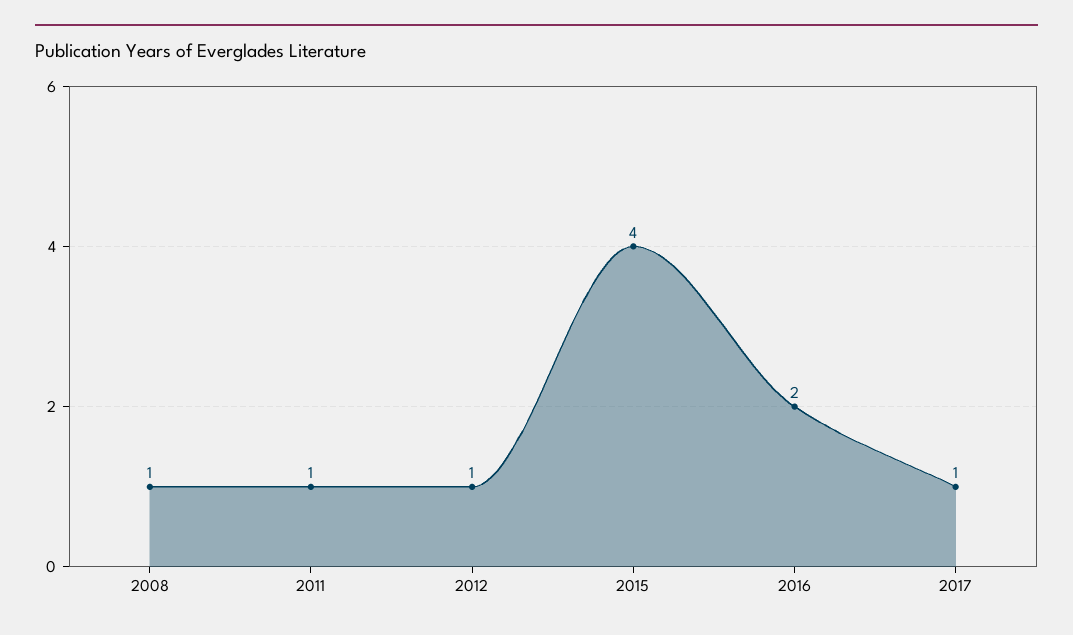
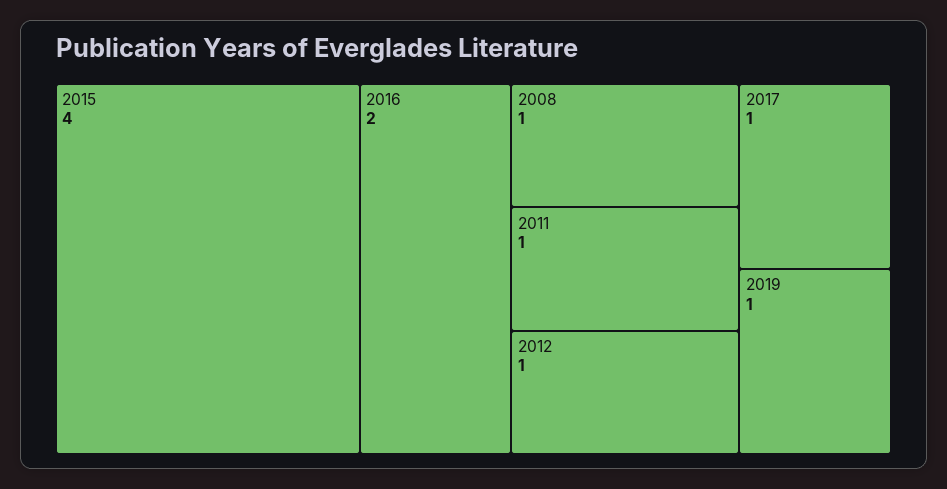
2019: none -> 1

